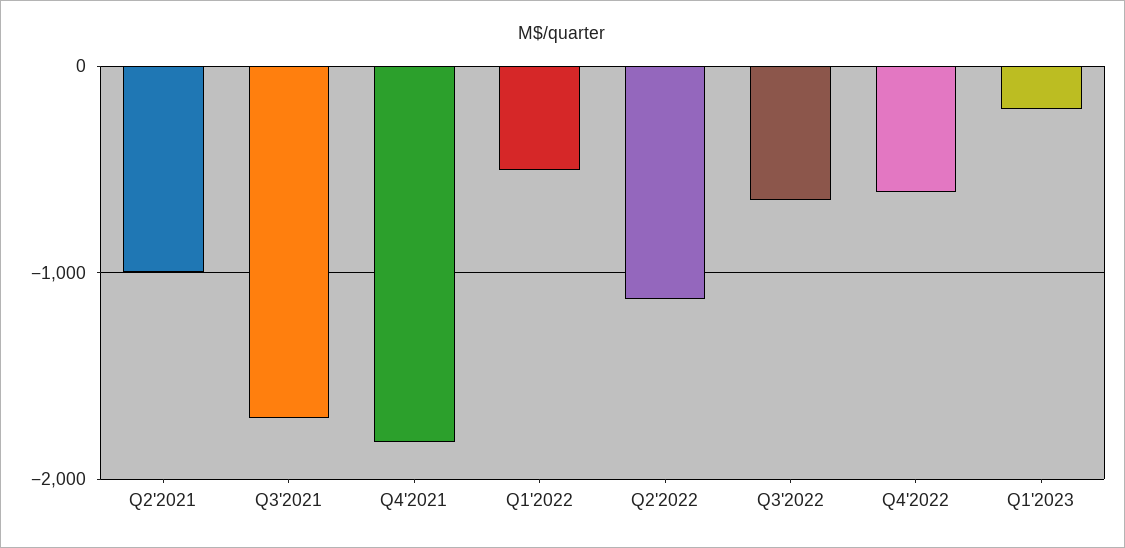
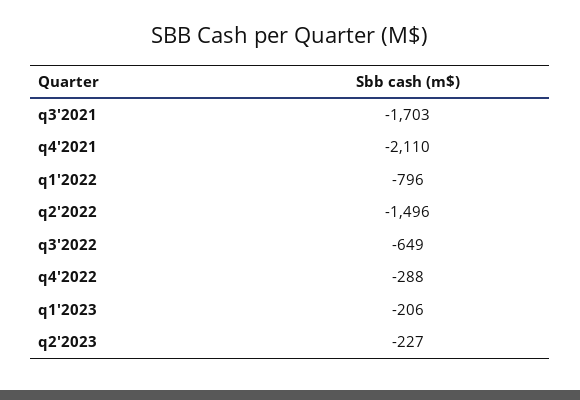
Q2'2021: -1000 -> none
Q4'2021: -1800 -> -2110
Q1'2022: -500 -> -796
Q2'2022: -1100 -> -1496
Q4'2022: -600 -> -288
q2'2023: none -> -227

